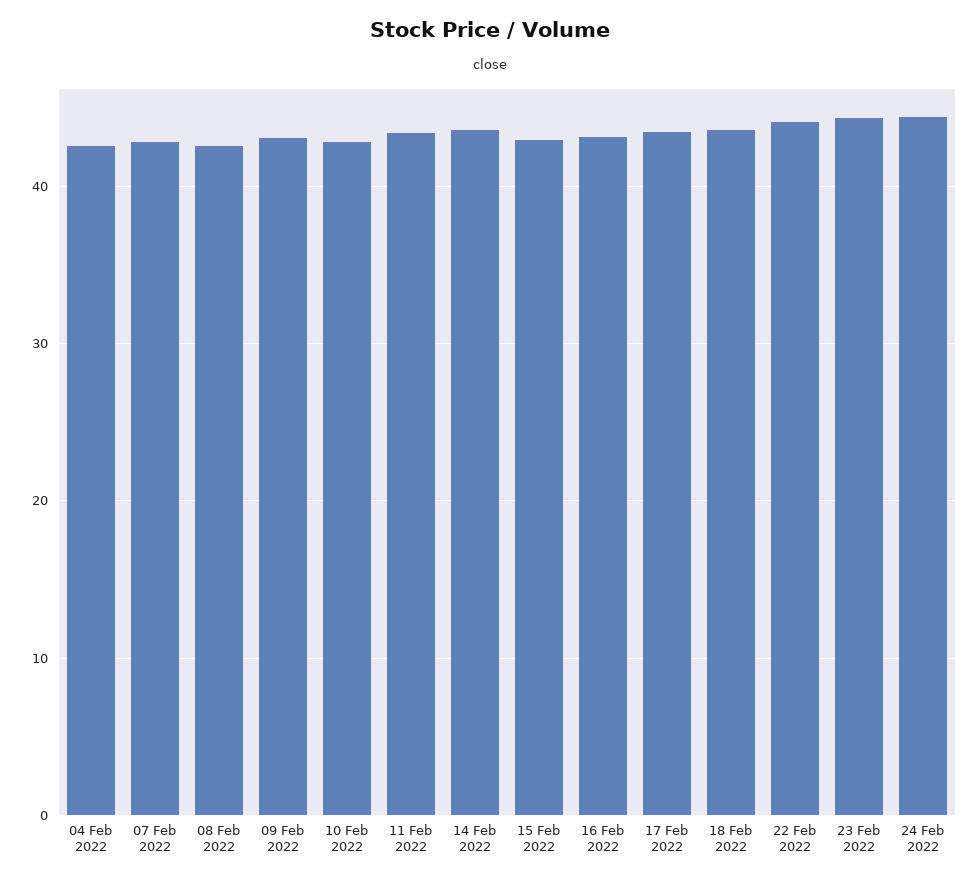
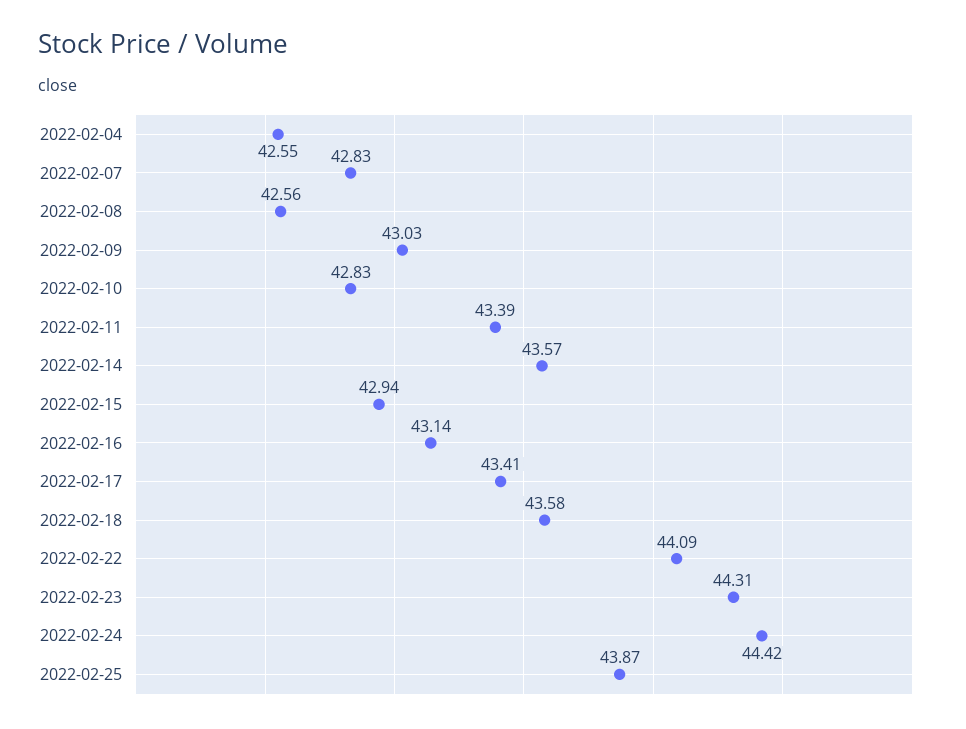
2022-02-25: none -> 43.87

